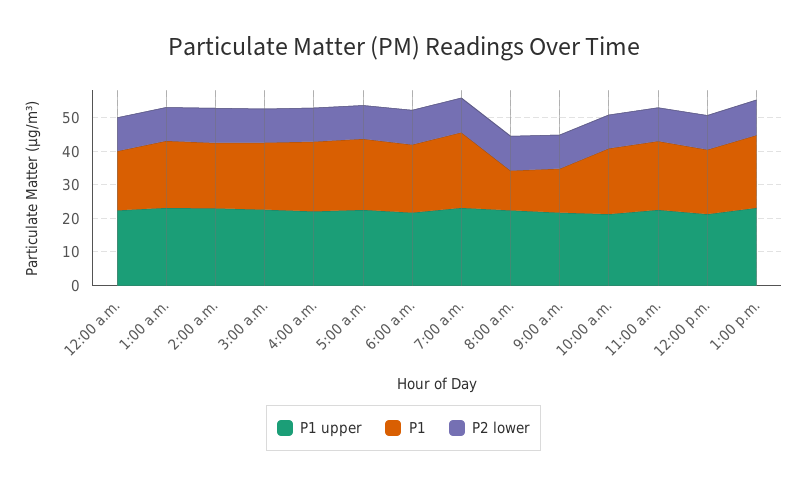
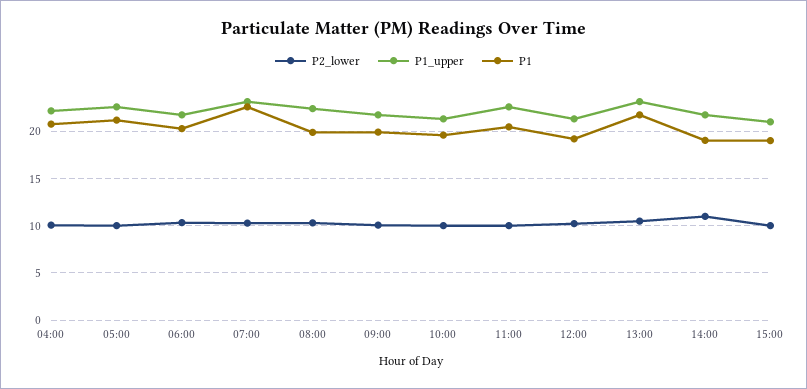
P1 upper, 12:00 a.m.: 22.5 -> none
P1, 12:00 a.m.: 17.5 -> none
P2 lower, 12:00 a.m.: 10 -> none
P1 upper, 1:00 a.m.: 22.5 -> none
P1, 1:00 a.m.: 20 -> none
P2 lower, 1:00 a.m.: 10 -> none
P1 upper, 2:00 a.m.: 22.5 -> none
P1, 2:00 a.m.: 20 -> none
P2 lower, 2:00 a.m.: 10 -> none
P1 upper, 3:00 a.m.: 22.5 -> none
P1, 3:00 a.m.: 20 -> none
P2 lower, 3:00 a.m.: 10 -> none
P1, 8:00 a.m.: 12.5 -> 20
P1, 9:00 a.m.: 12.5 -> 20
P2 lower, 14:00: none -> 11
P1 upper, 14:00: none -> 22
P1, 14:00: none -> 19
P2 lower, 15:00: none -> 10
P1 upper, 15:00: none -> 21
P1, 15:00: none -> 19

